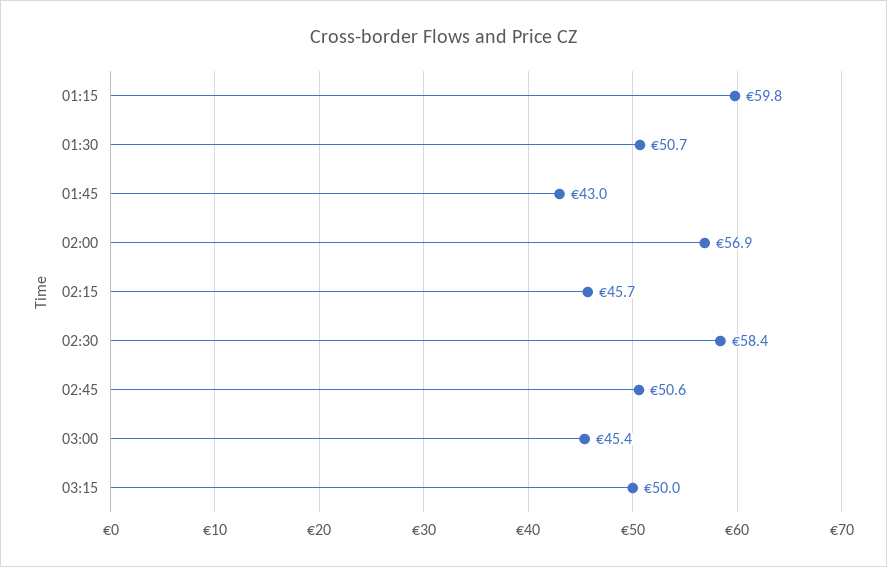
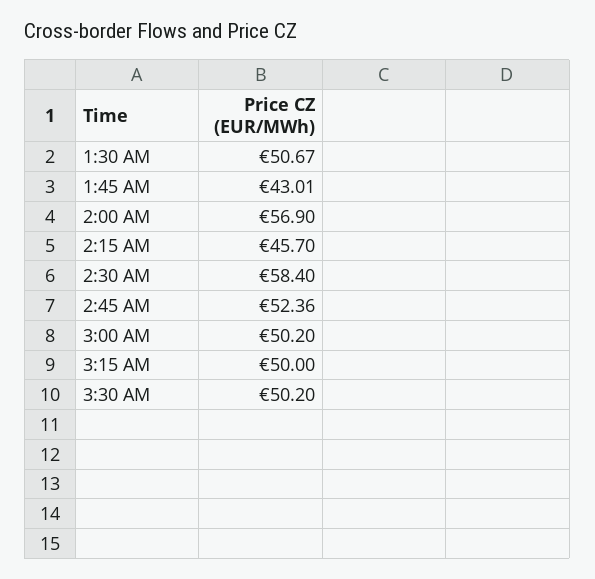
01:15: 59.8 -> none
02:45: 50.6 -> 52.36
03:00: 45.4 -> 50.2
3:30 AM: none -> 50.2

